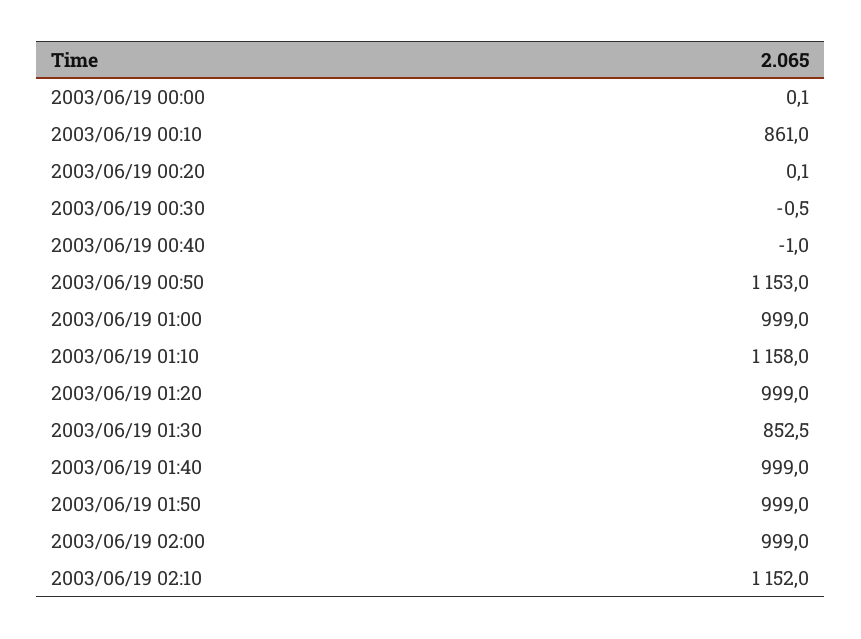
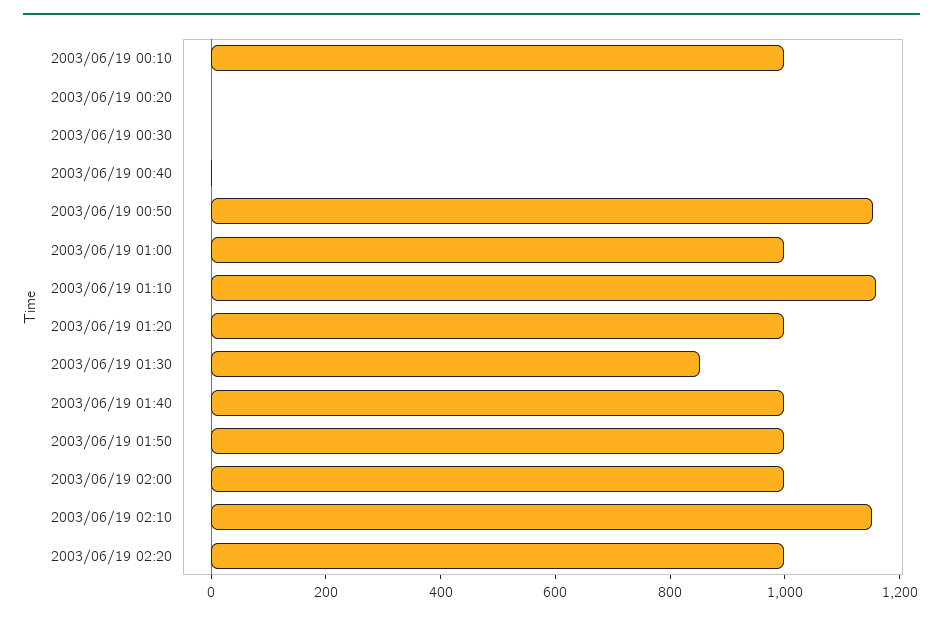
2003/06/19 00:00: 0.1 -> none
2003/06/19 00:10: 861 -> 1000
2003/06/19 02:20: none -> 1000

